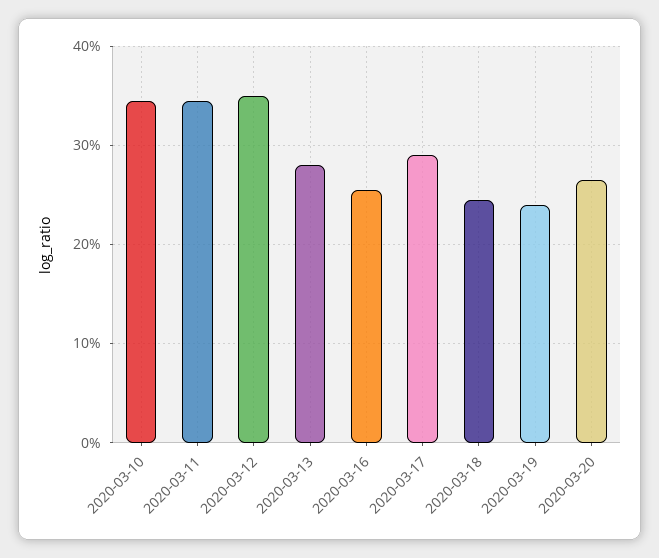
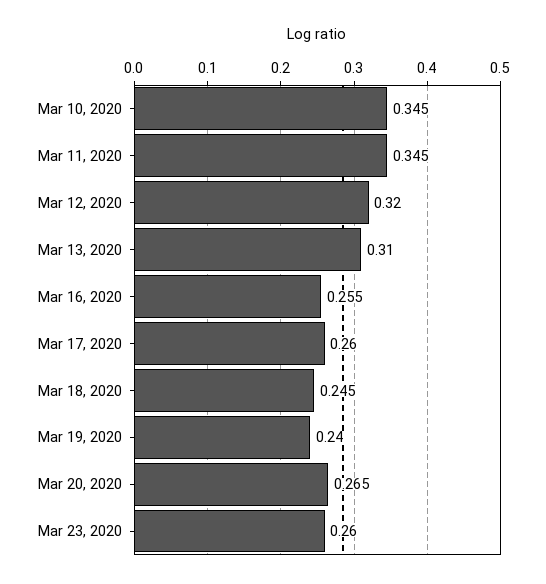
2020-03-12: 0.35 -> 0.32
2020-03-13: 0.28 -> 0.31
2020-03-17: 0.29 -> 0.26
Mar 23, 2020: none -> 0.26

